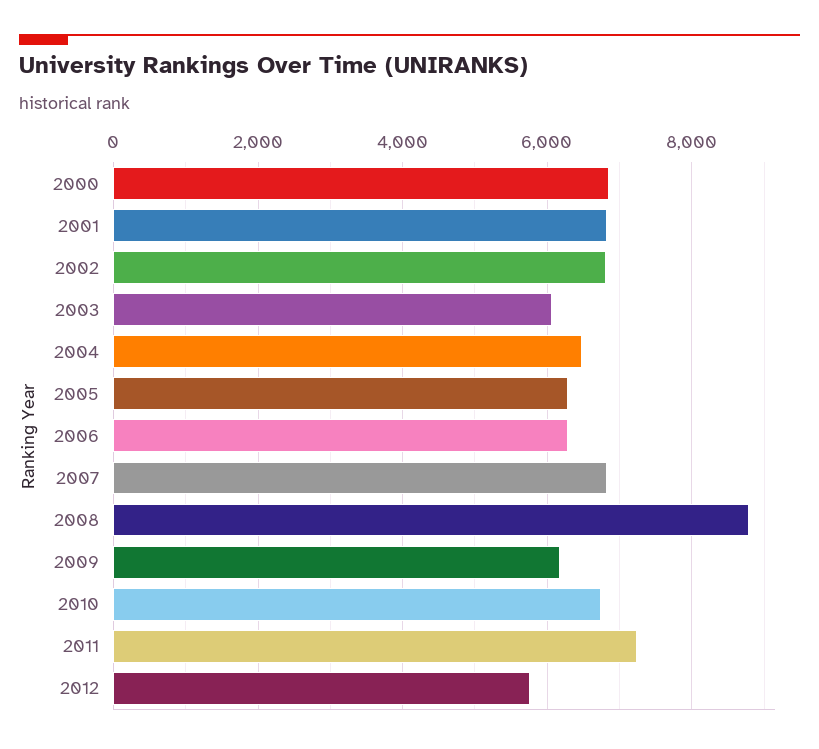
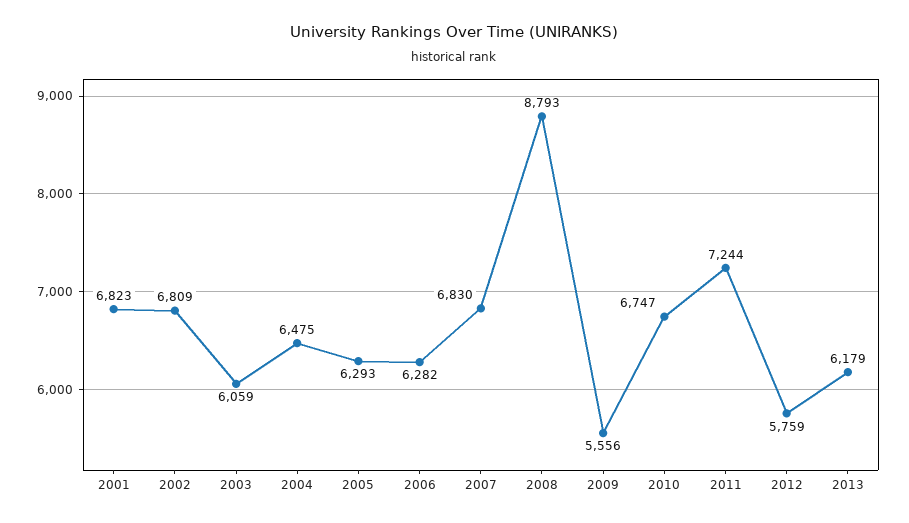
2000: 6800 -> none
2009: 6200 -> 5556
2013: none -> 6179

